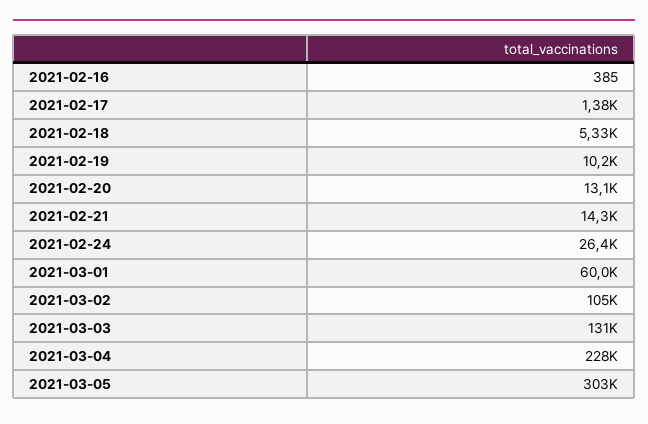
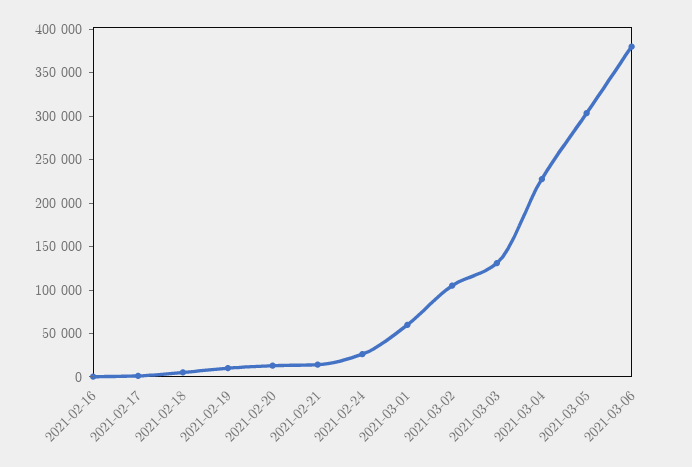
2021-03-06: none -> 380000

